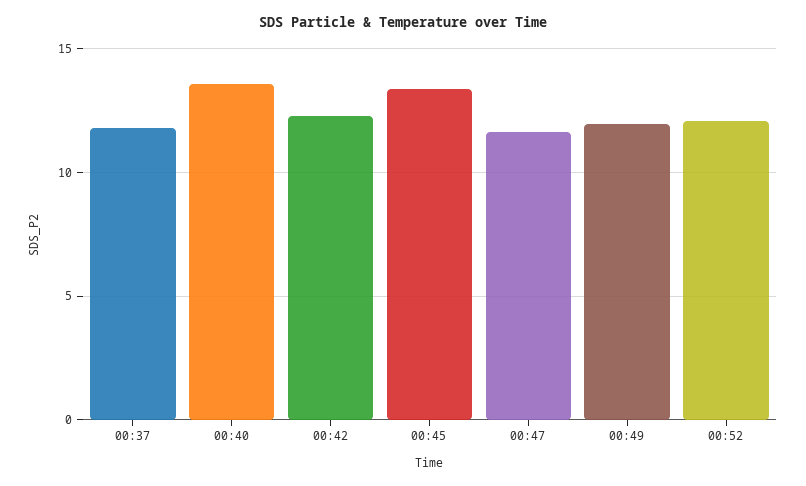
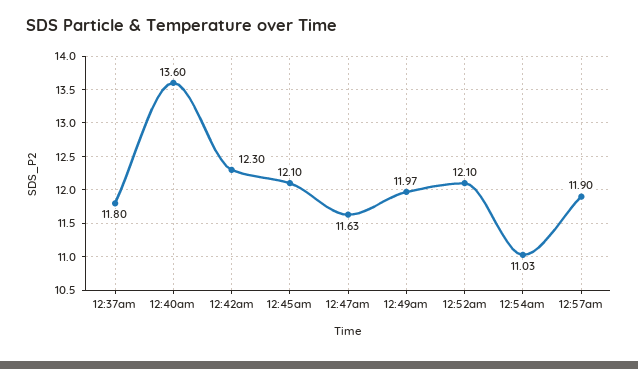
00:45: 13.5 -> 12.1
12:54am: none -> 11.03
12:57am: none -> 11.9

